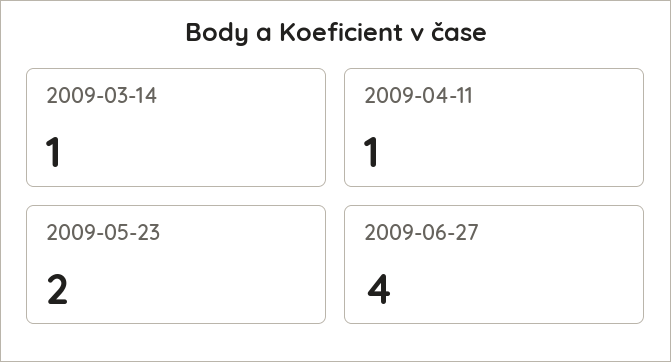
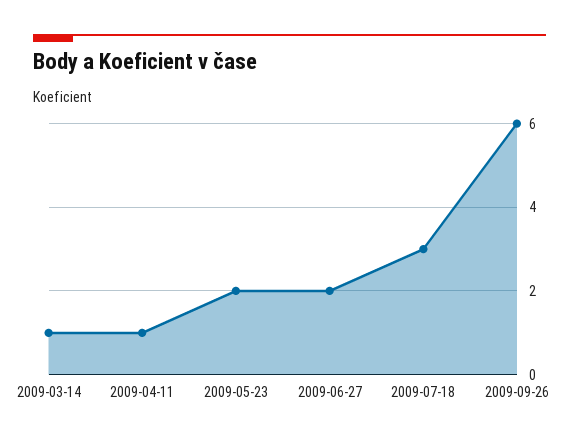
2009-06-27: 4 -> 2
2009-07-18: none -> 3
2009-09-26: none -> 6

